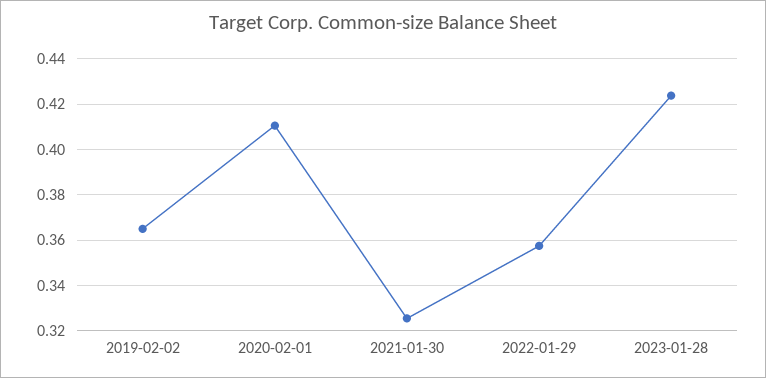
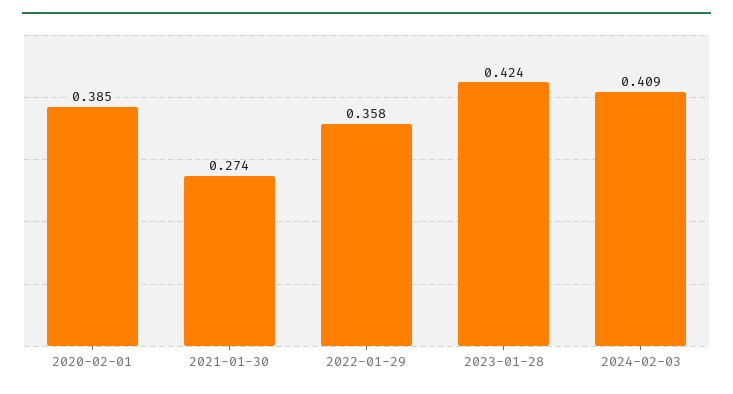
2019-02-02: 0.365 -> none
2020-02-01: 0.41 -> 0.385
2021-01-30: 0.325 -> 0.274
2024-02-03: none -> 0.409

